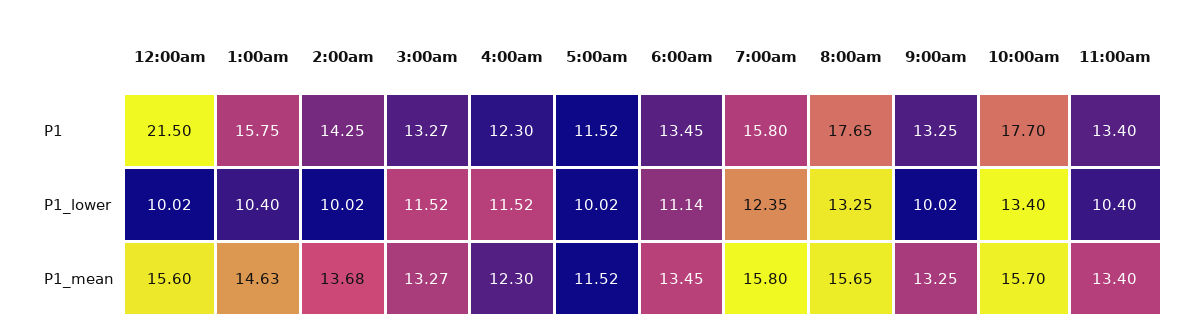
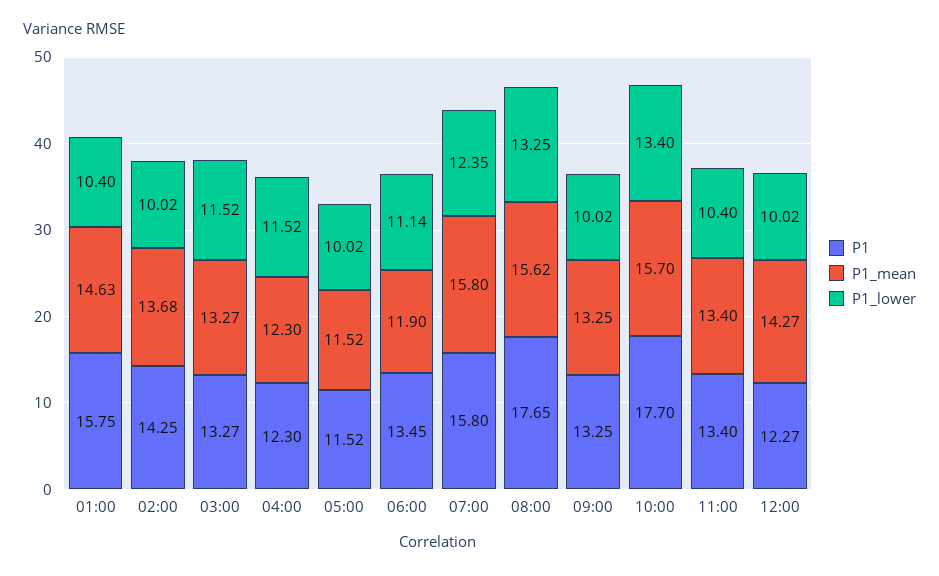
P1, 12:00am: 21.5 -> none
P1_lower, 12:00am: 10.02 -> none
P1_mean, 12:00am: 15.6 -> none
P1_mean, 6:00am: 13.45 -> 11.9
P1_mean, 8:00am: 15.65 -> 15.62
P1, 12:00: none -> 12.27
P1_mean, 12:00: none -> 14.27
P1_lower, 12:00: none -> 10.02

